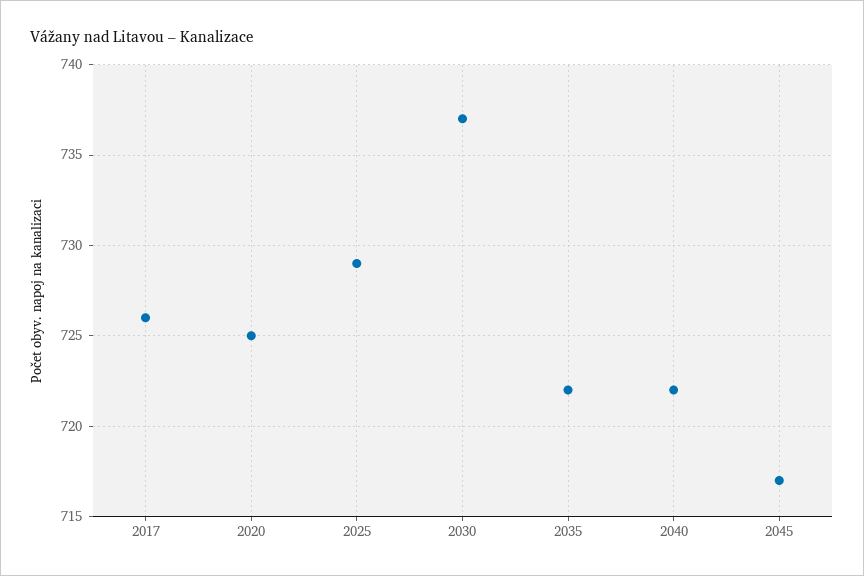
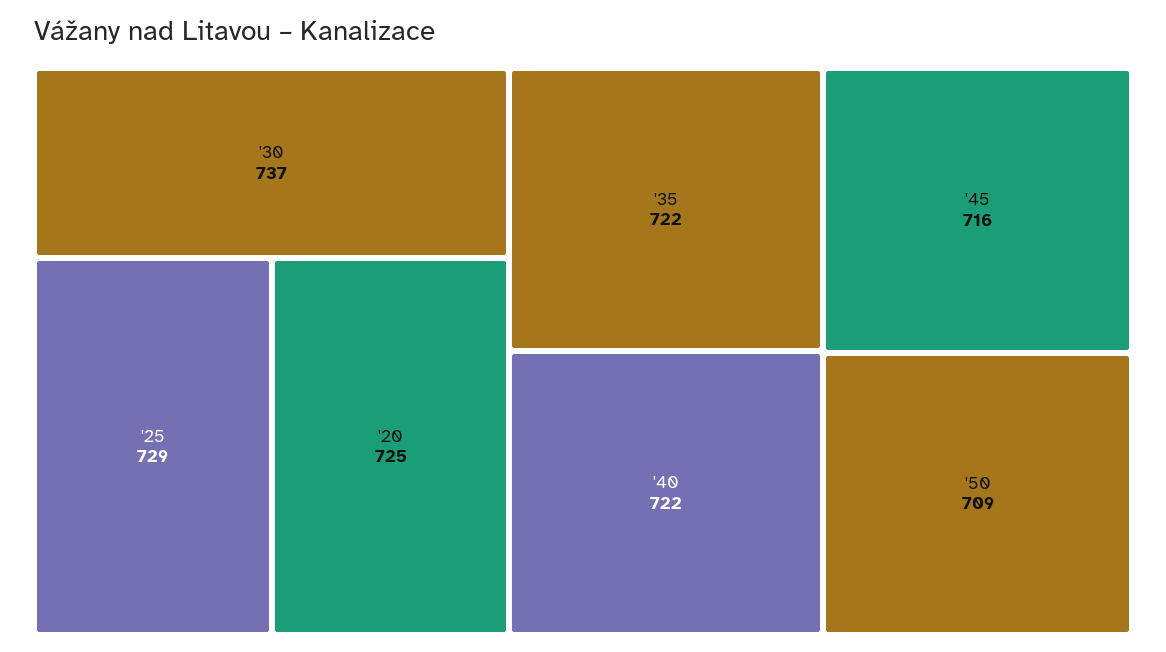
2017: 726 -> none
2045: 717 -> 716
'50: none -> 709

